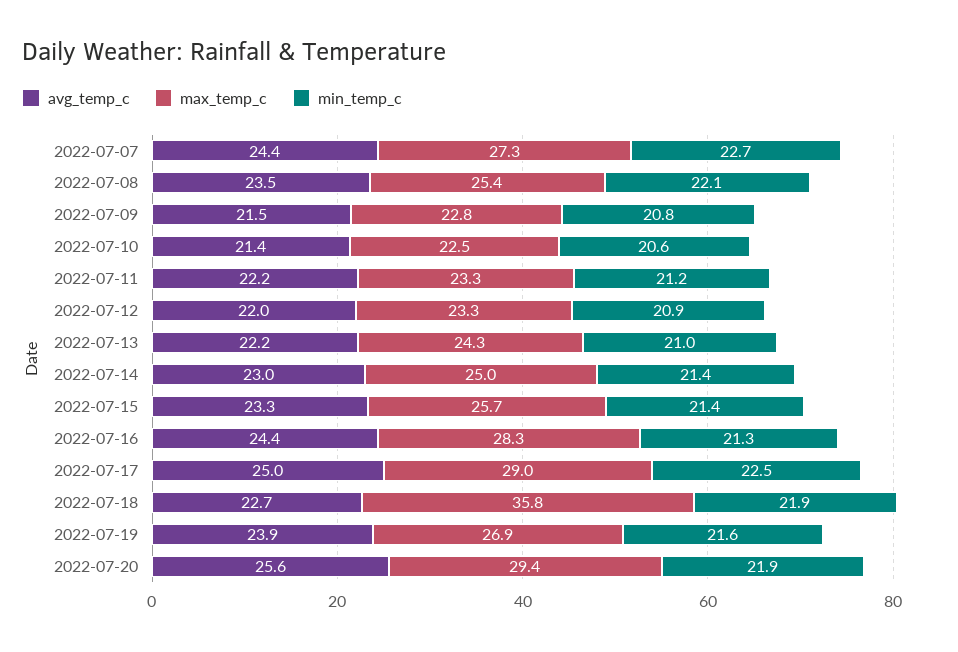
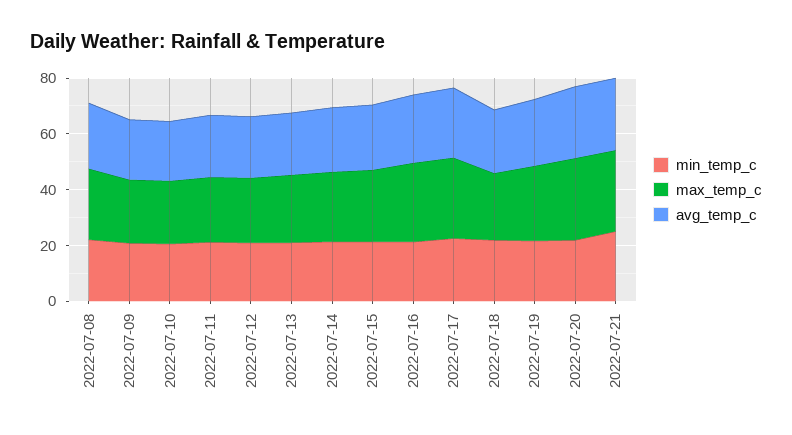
avg_temp_c, 2022-07-07: 24.4 -> none
max_temp_c, 2022-07-07: 27.3 -> none
min_temp_c, 2022-07-07: 22.7 -> none
max_temp_c, 2022-07-18: 35.8 -> 25
min_temp_c, 2022-07-21: none -> 25
max_temp_c, 2022-07-21: none -> 30
avg_temp_c, 2022-07-21: none -> 25

